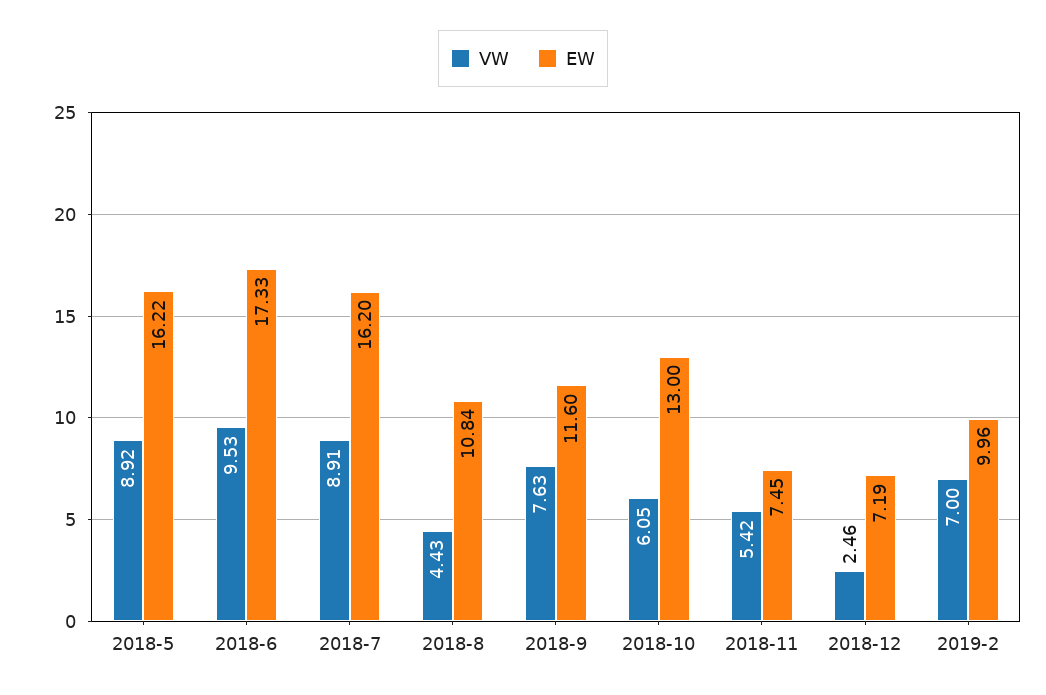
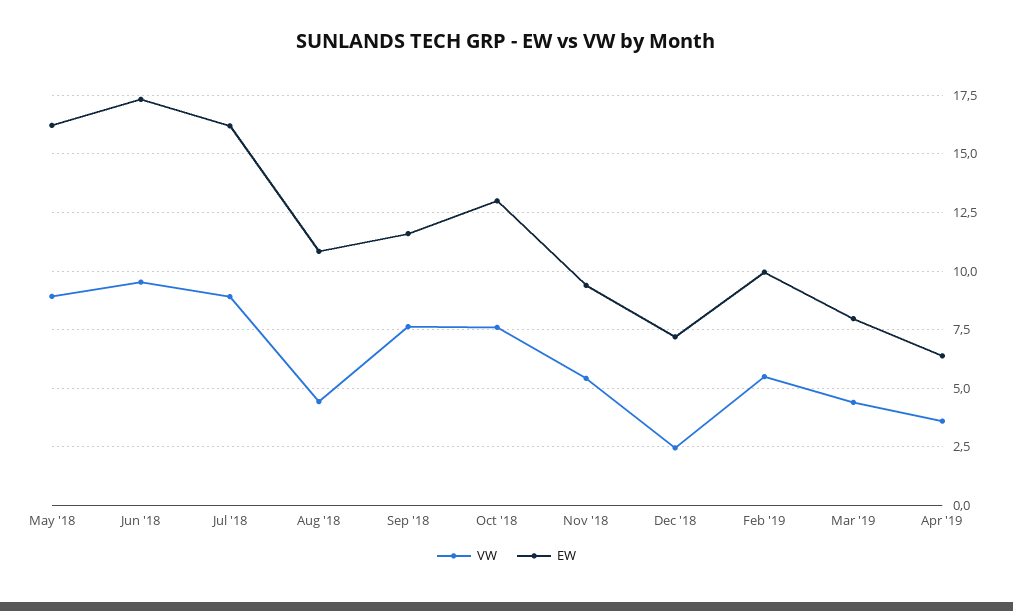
VW, 2018-10: 6.05 -> 7.5
EW, 2018-11: 7.45 -> 9.5
VW, 2019-2: 7 -> 5.5
VW, Mar '19: none -> 4.5
EW, Mar '19: none -> 8
VW, Apr '19: none -> 3.5
EW, Apr '19: none -> 6.5

